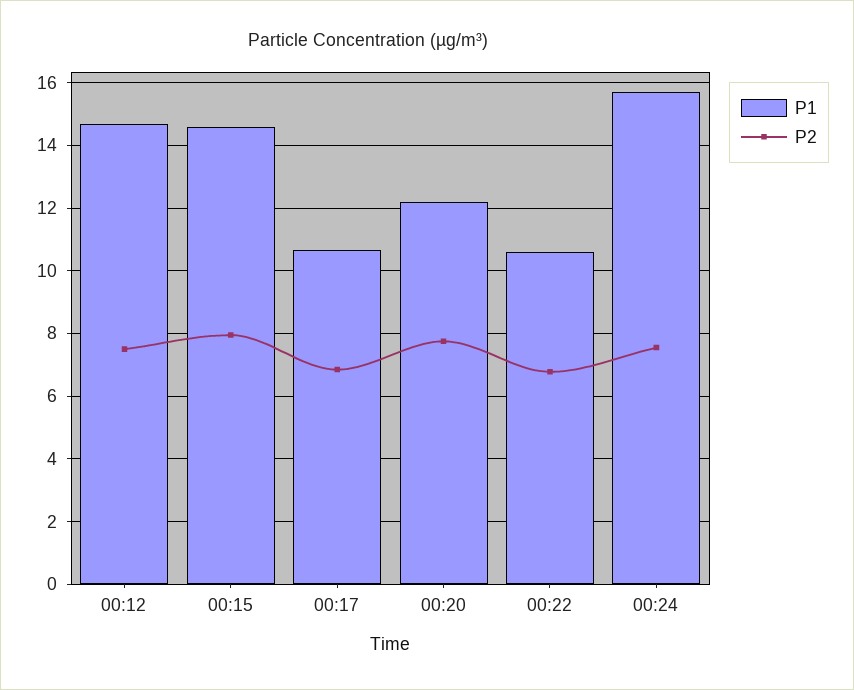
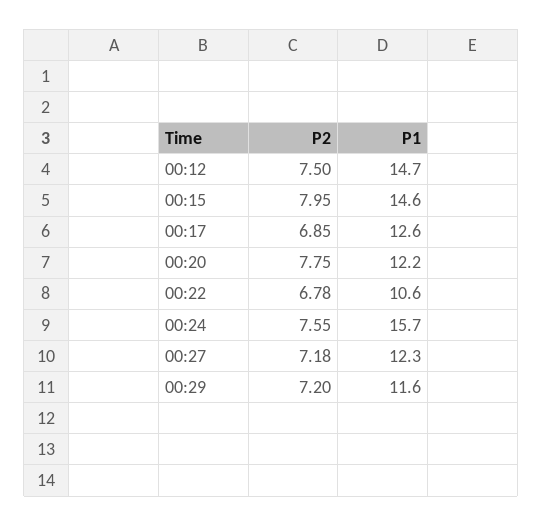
P1, 00:17: 10.6 -> 12.6
P2, 00:27: none -> 7.18
P1, 00:27: none -> 12.3
P2, 00:29: none -> 7.2
P1, 00:29: none -> 11.6

